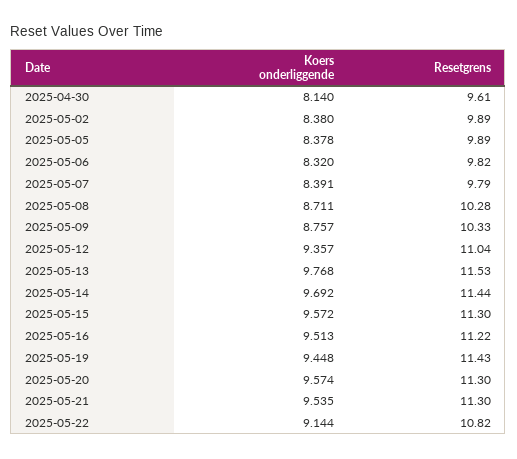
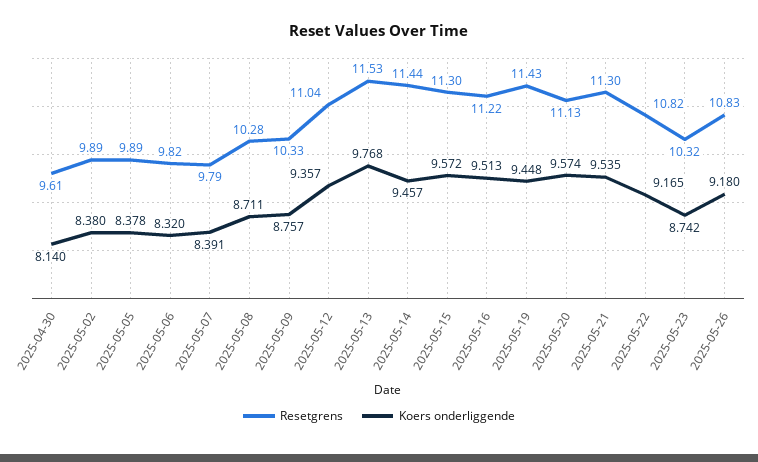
Koers onderliggende, 2025-05-14: 9.692 -> 9.457
Resetgrens, 2025-05-20: 11.3 -> 11.13
Koers onderliggende, 2025-05-22: 9.144 -> 9.165
Resetgrens, 2025-05-23: none -> 10.32
Koers onderliggende, 2025-05-23: none -> 8.742
Resetgrens, 2025-05-26: none -> 10.83
Koers onderliggende, 2025-05-26: none -> 9.18

